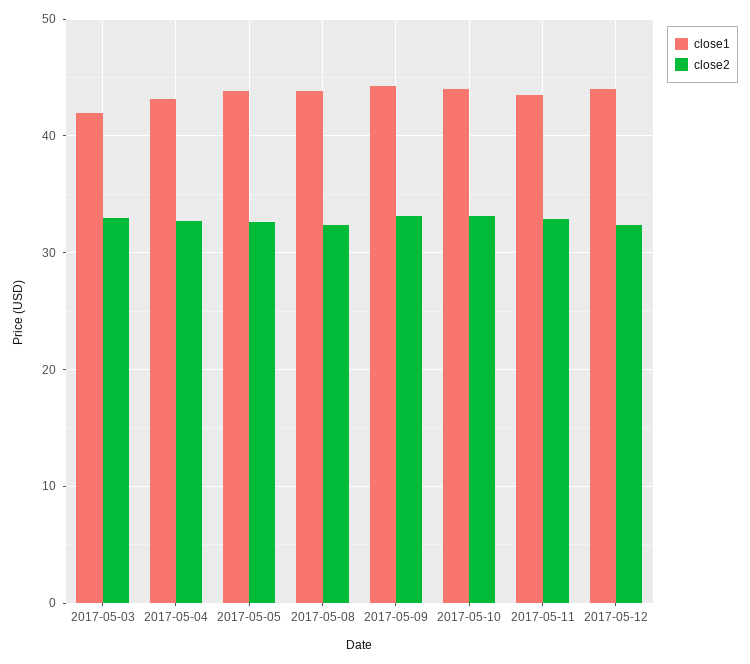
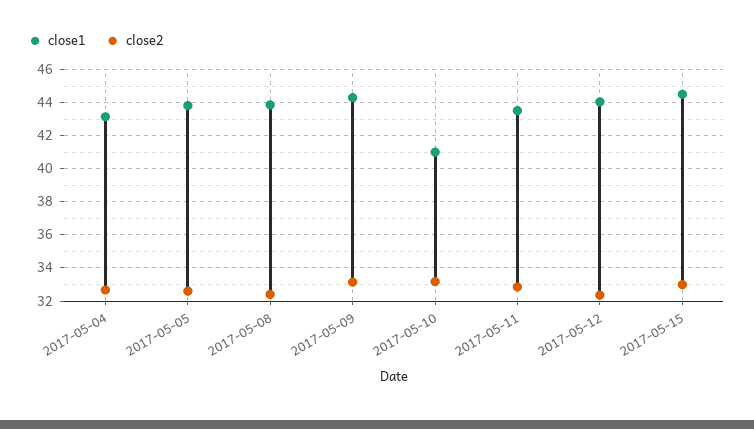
close1, 2017-05-03: 42 -> none
close2, 2017-05-03: 33 -> none
close1, 2017-05-10: 44 -> 41
close1, 2017-05-15: none -> 44.5
close2, 2017-05-15: none -> 33

